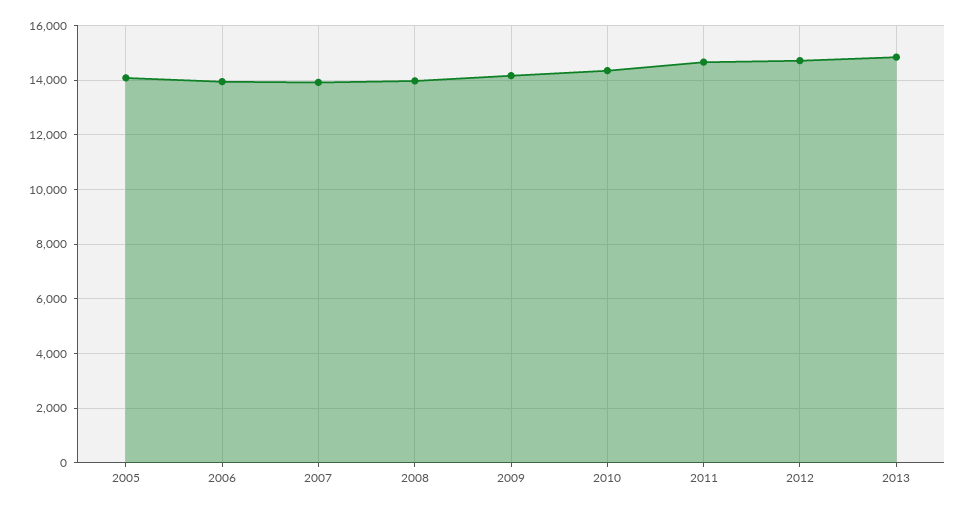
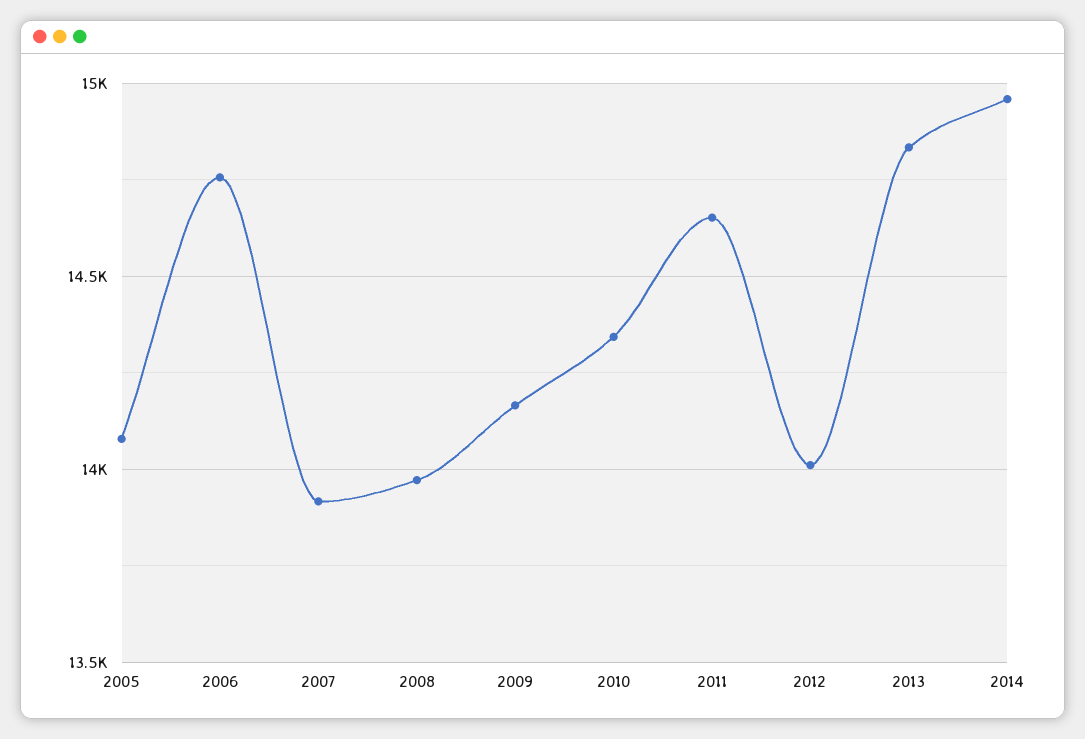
2006: 14000 -> 14750
2012: 14750 -> 14000
2014: none -> 14950

